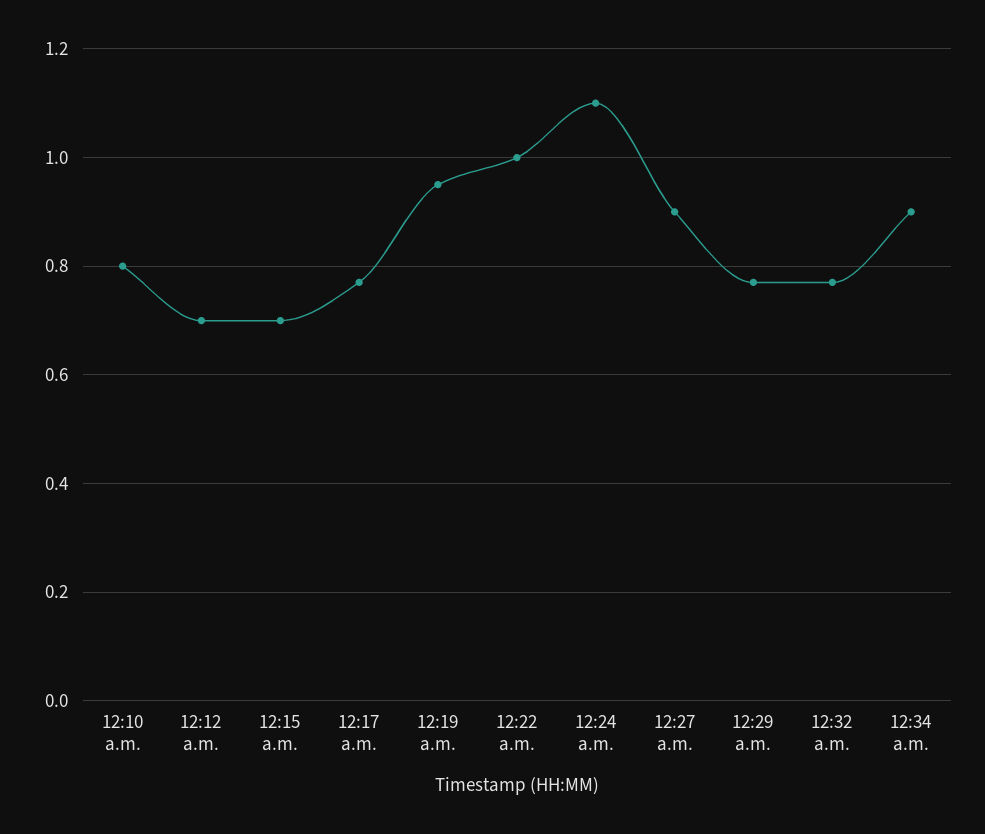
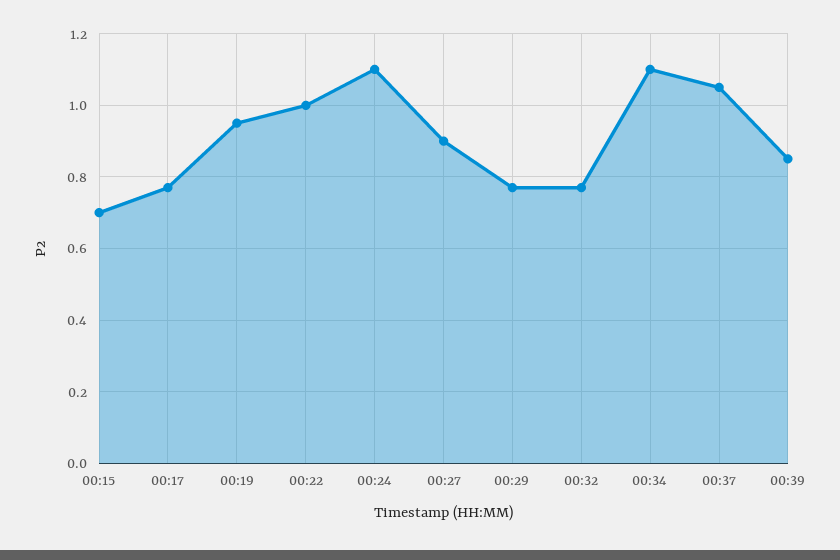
12:10 a.m.: 0.8 -> none
12:12 a.m.: 0.7 -> none
12:34 a.m.: 0.9 -> 1.1
00:37: none -> 1.05
00:39: none -> 0.85

